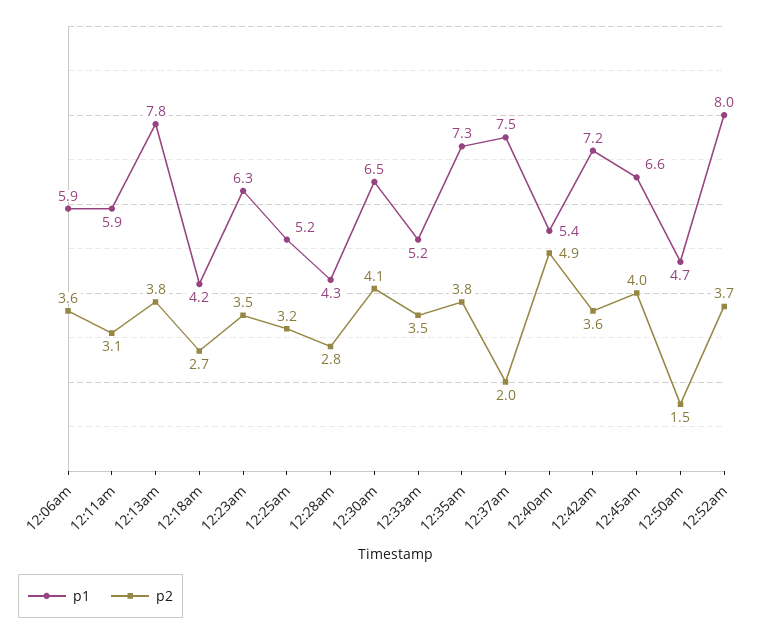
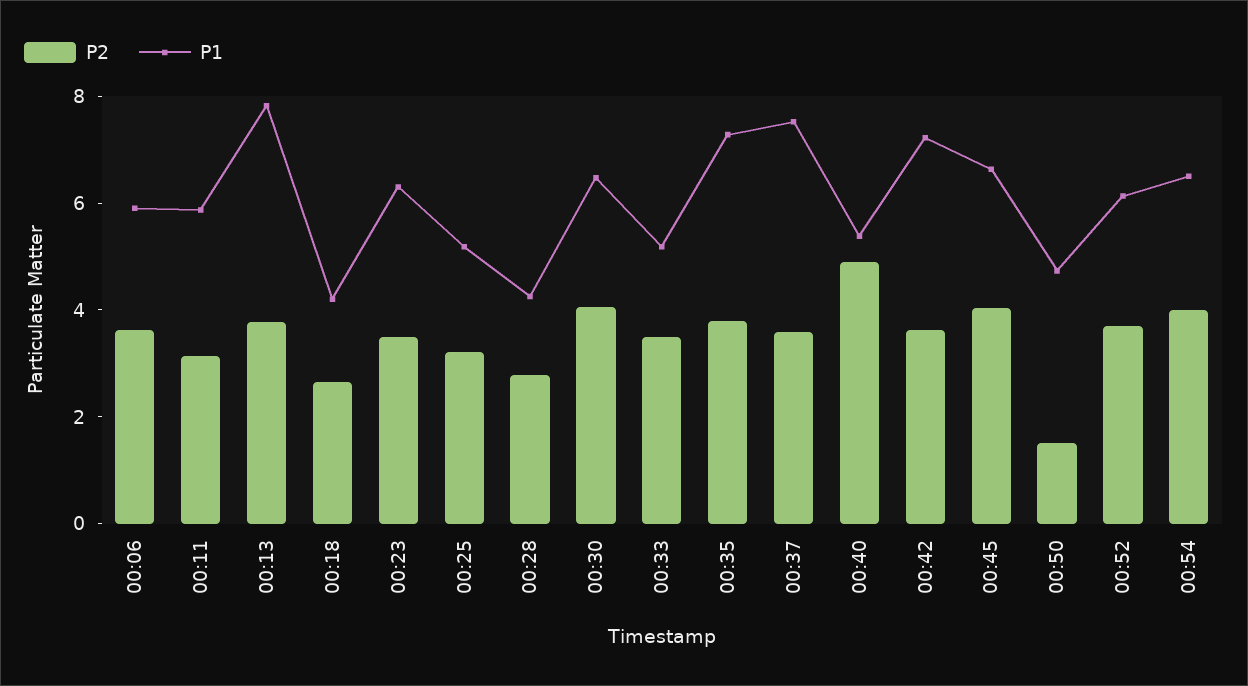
p2, 12:37am: 2 -> 3.5
p1, 12:52am: 8 -> 6
p2, 00:54: none -> 4
p1, 00:54: none -> 6.5

